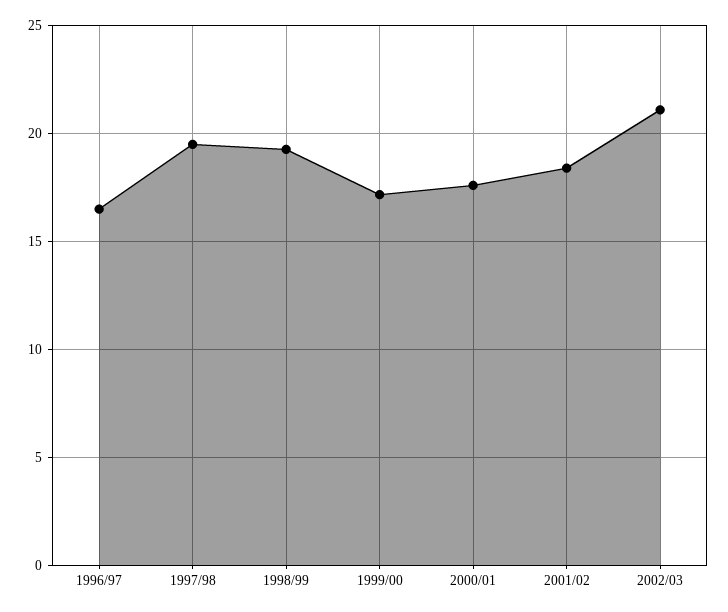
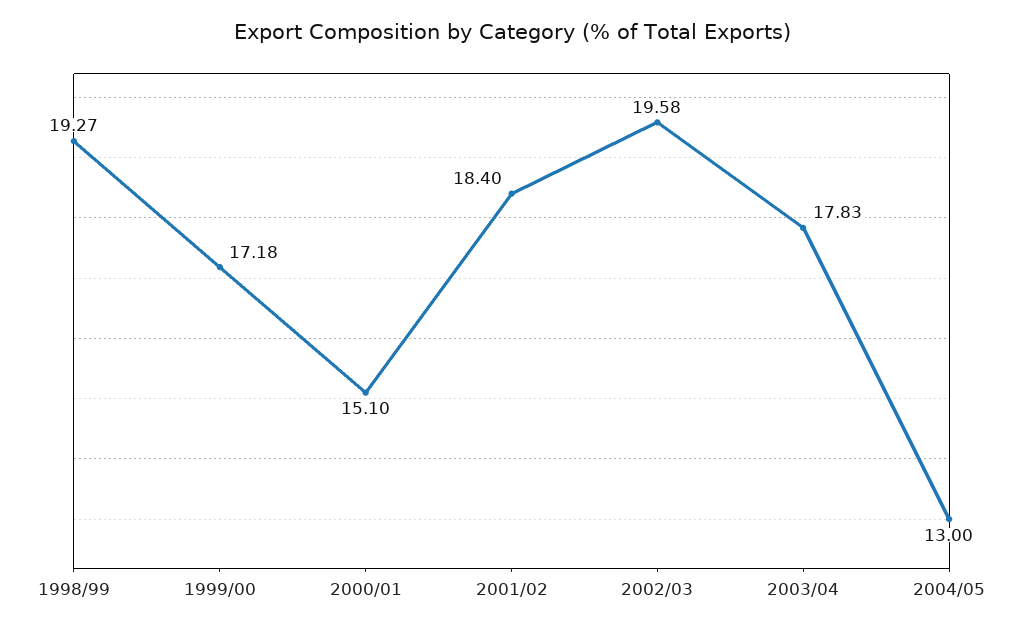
1996/97: 16.5 -> none
1997/98: 19.5 -> none
2000/01: 17.5 -> 15.1
2002/03: 21 -> 19.58
2003/04: none -> 17.83
2004/05: none -> 13

